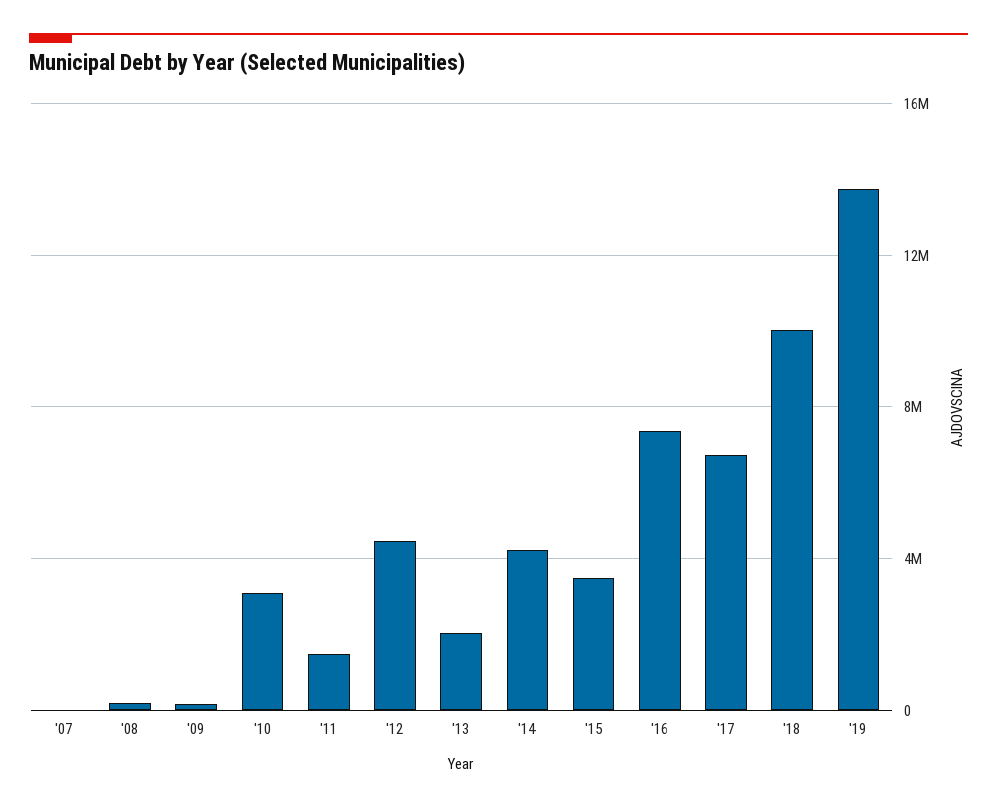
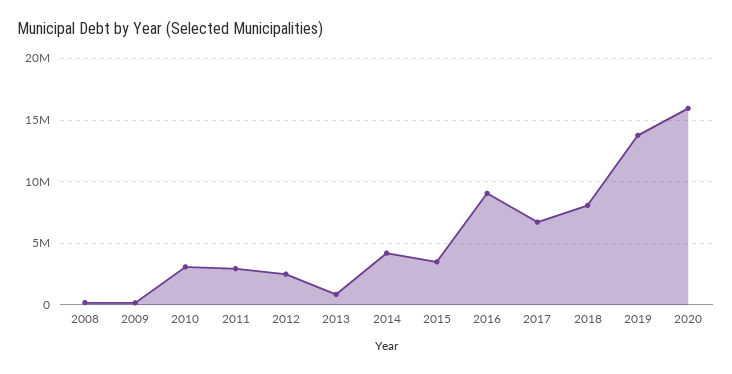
'07: 0 -> none
'11: 1500000 -> 3000000
'12: 4500000 -> 2500000
'13: 2000000 -> 1000000
'16: 7500000 -> 9000000
'18: 10000000 -> 8000000
2020: none -> 16000000

